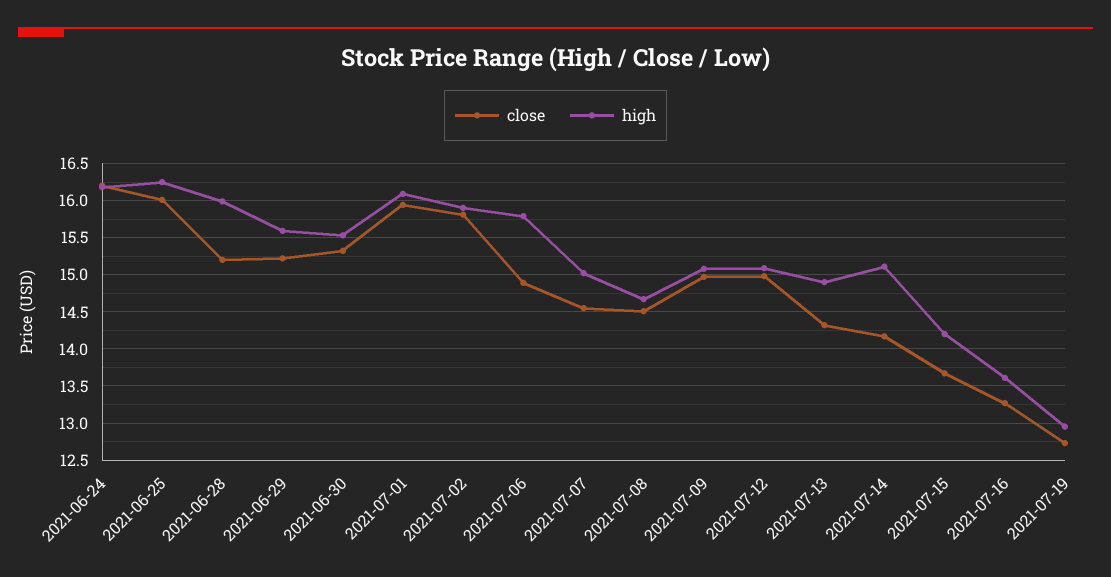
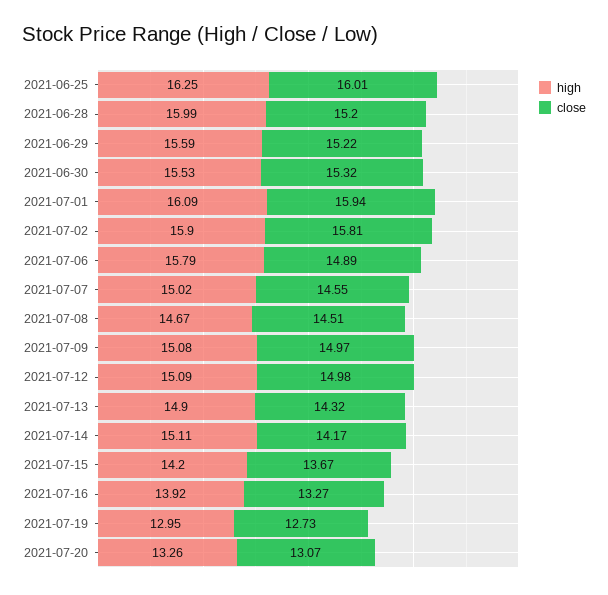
close, 2021-06-24: 16.2 -> none
high, 2021-06-24: 16.2 -> none
high, 2021-07-16: 13.6 -> 13.92
high, 2021-07-20: none -> 13.26
close, 2021-07-20: none -> 13.07

